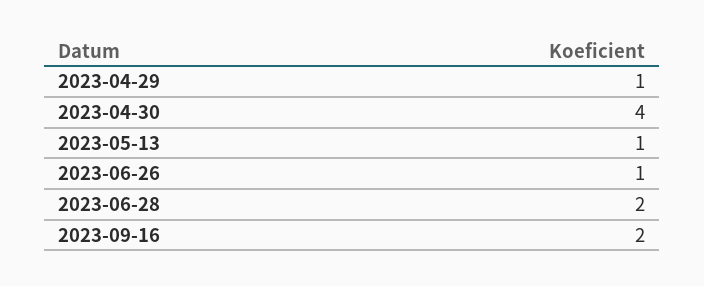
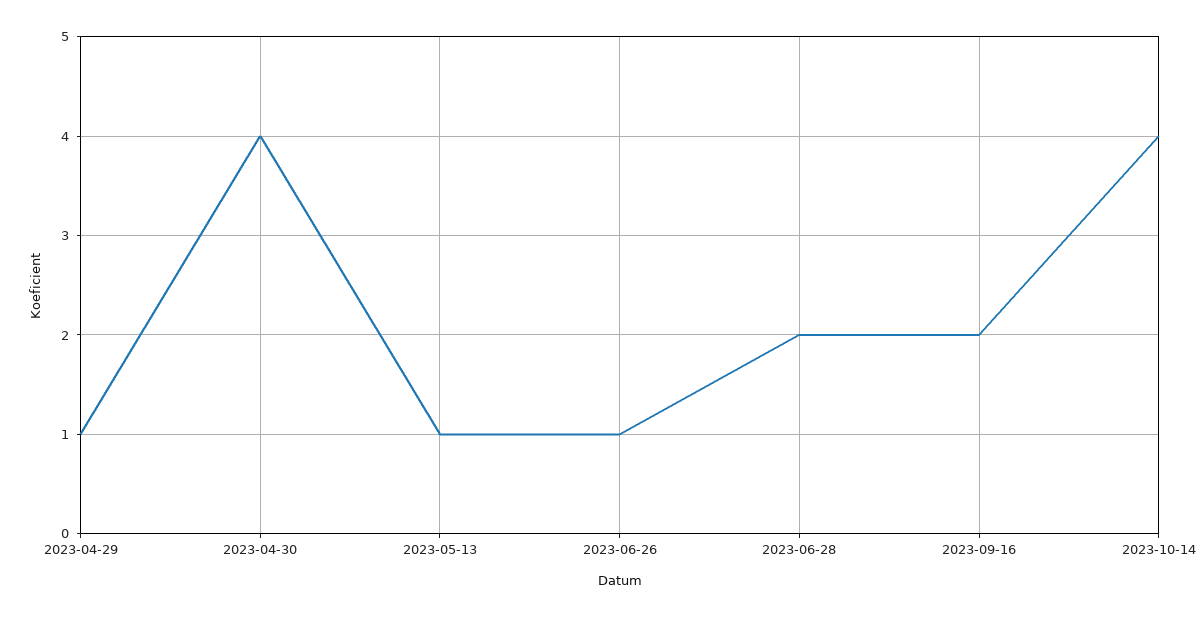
2023-10-14: none -> 4

